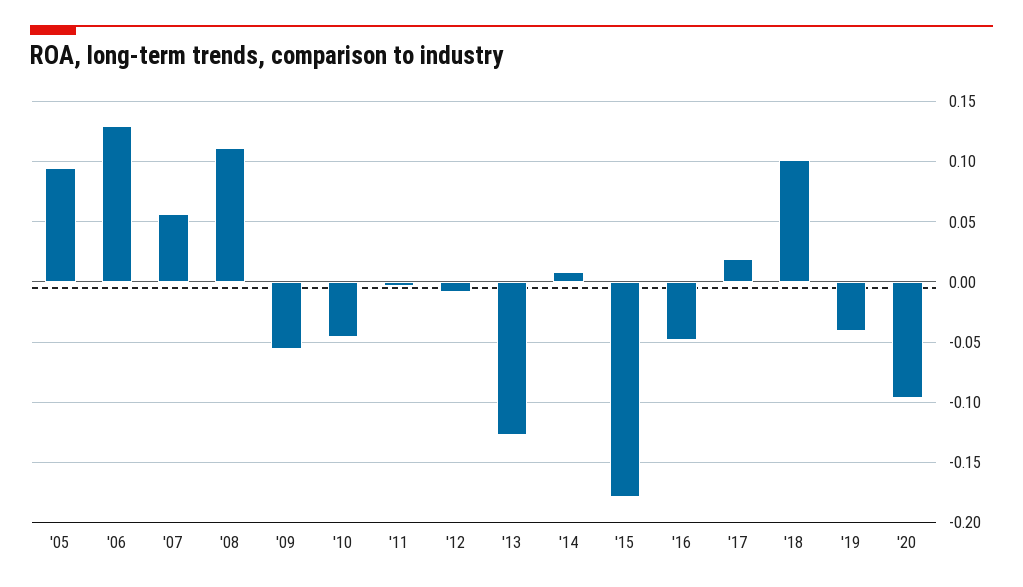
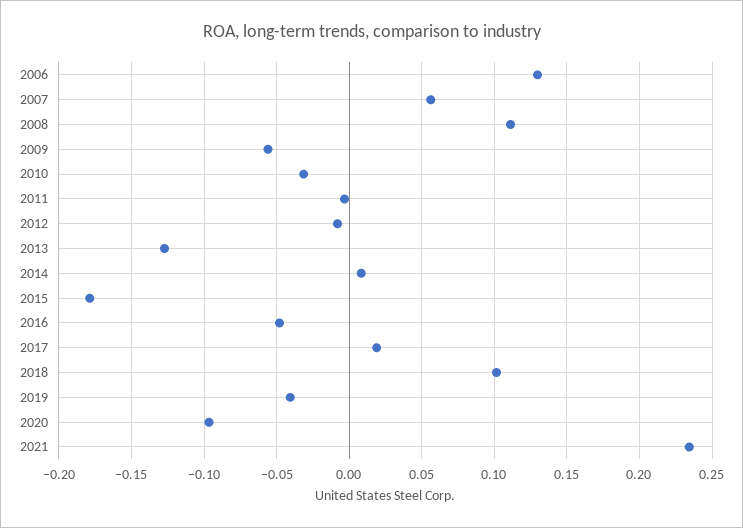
'05: 0.095 -> none
'10: -0.045 -> -0.03
2021: none -> 0.235

